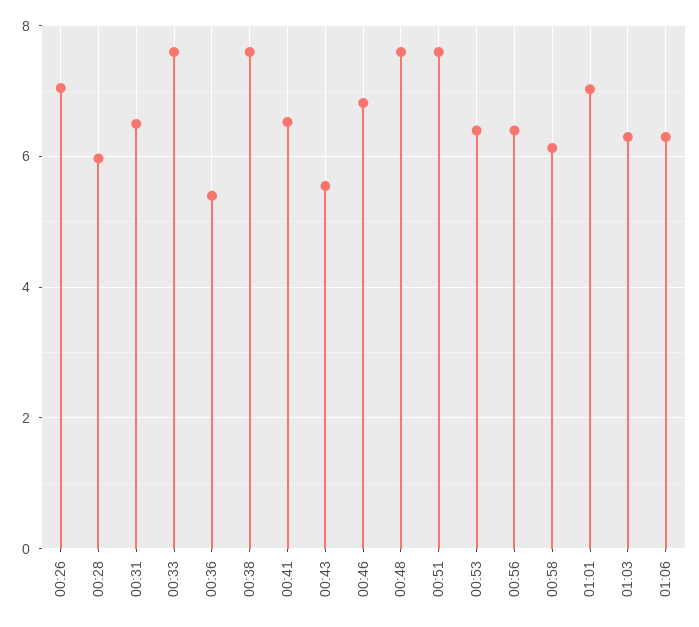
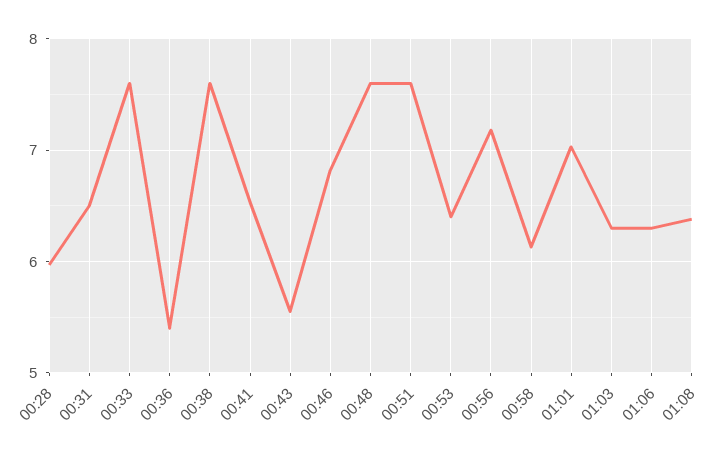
00:26: 7 -> none
00:56: 6.4 -> 7.2
01:08: none -> 6.4

